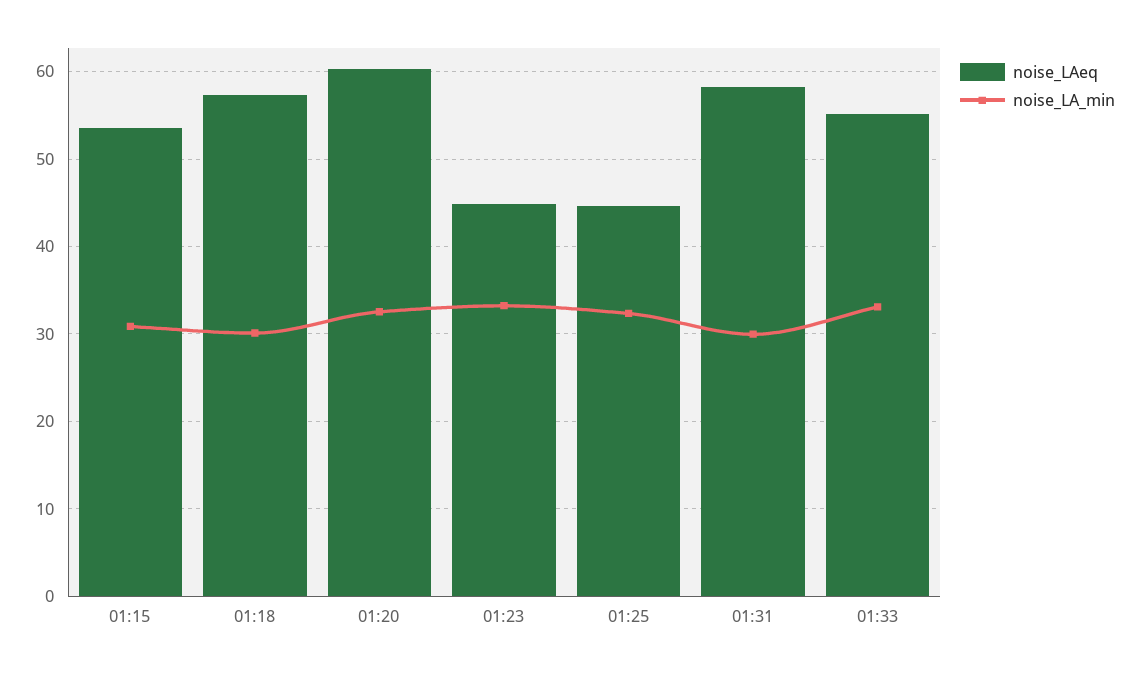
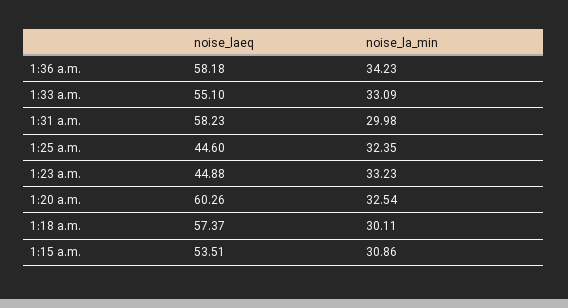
noise_LAeq, 1:36 a.m.: none -> 58.18
noise_LA_min, 1:36 a.m.: none -> 34.23

